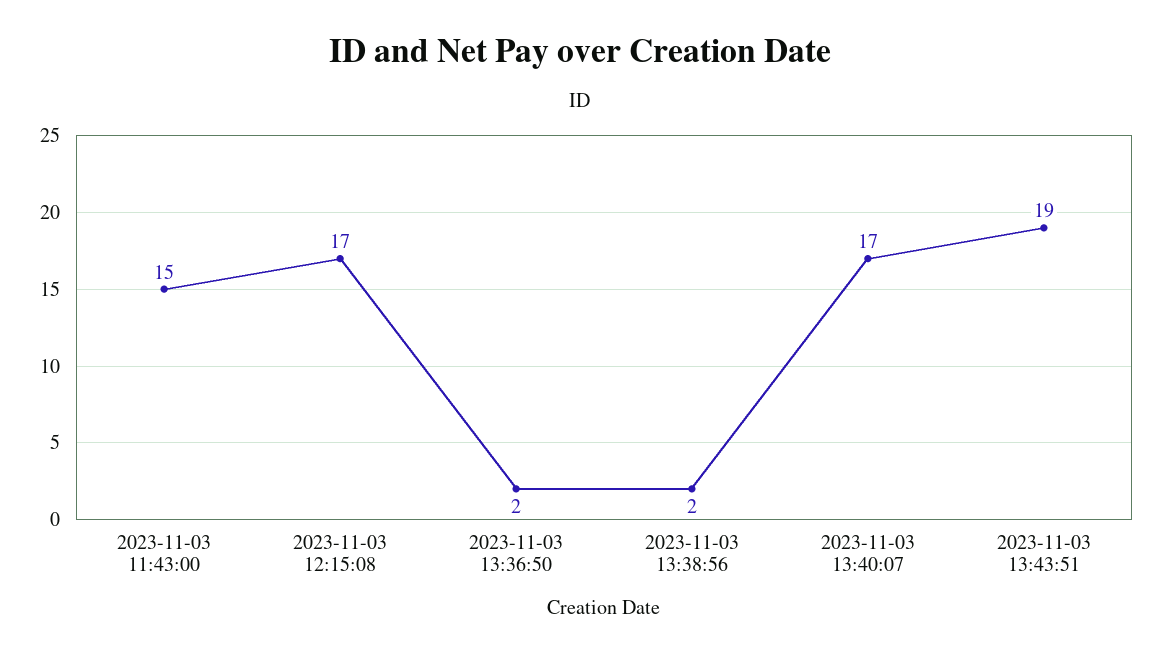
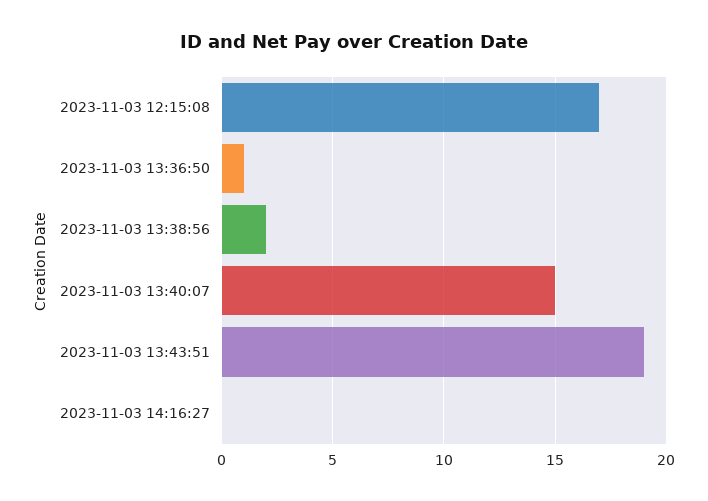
2023-11-03 11:43:00: 15 -> none
2023-11-03 13:36:50: 2 -> 1
2023-11-03 13:40:07: 17 -> 15
2023-11-03 14:16:27: none -> 0

